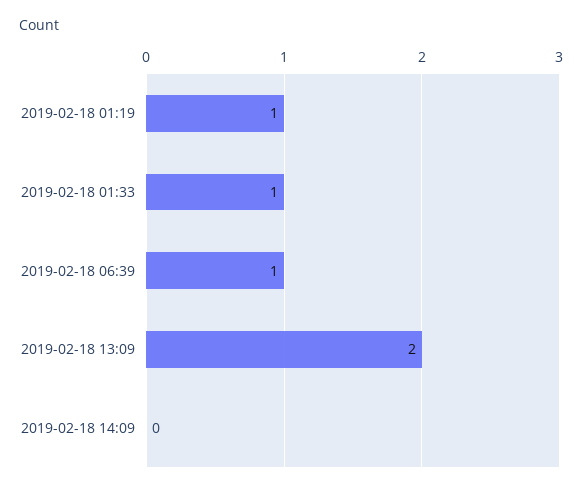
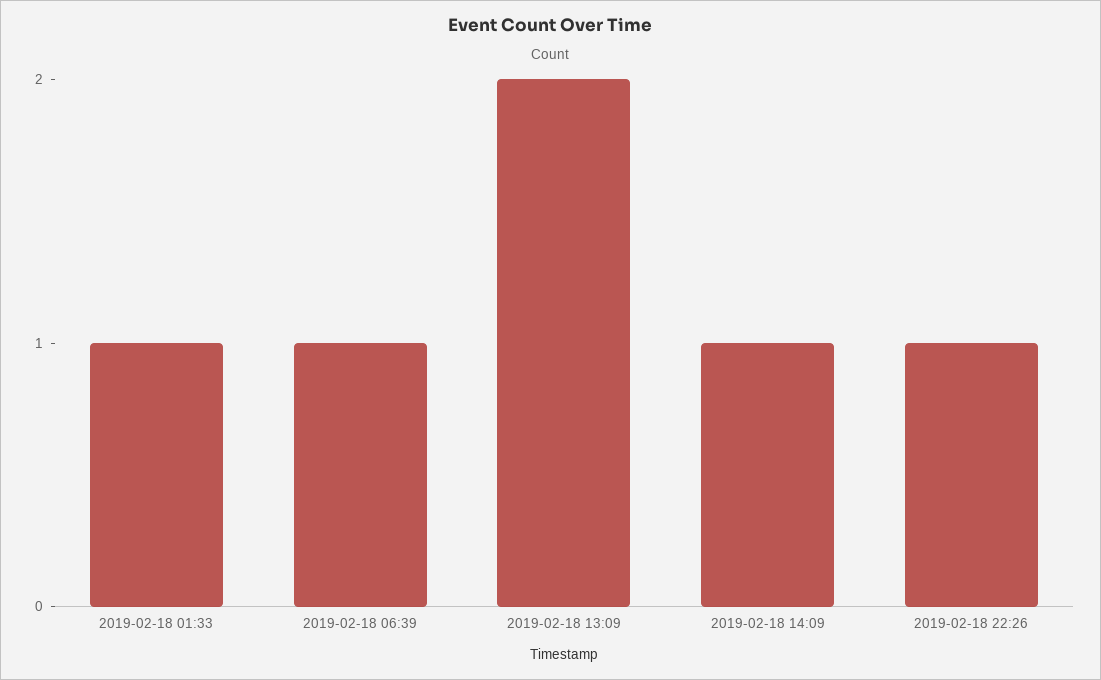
2019-02-18 01:19: 1 -> none
2019-02-18 14:09: 0 -> 1
2019-02-18 22:26: none -> 1

